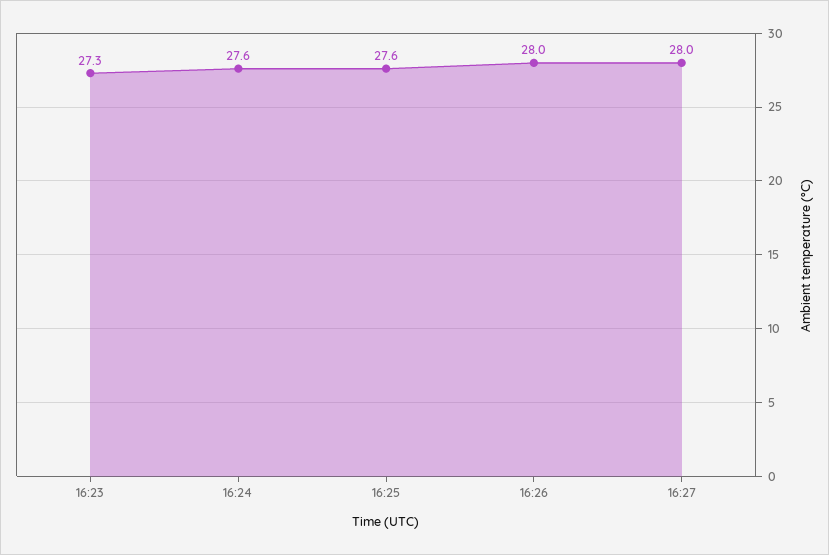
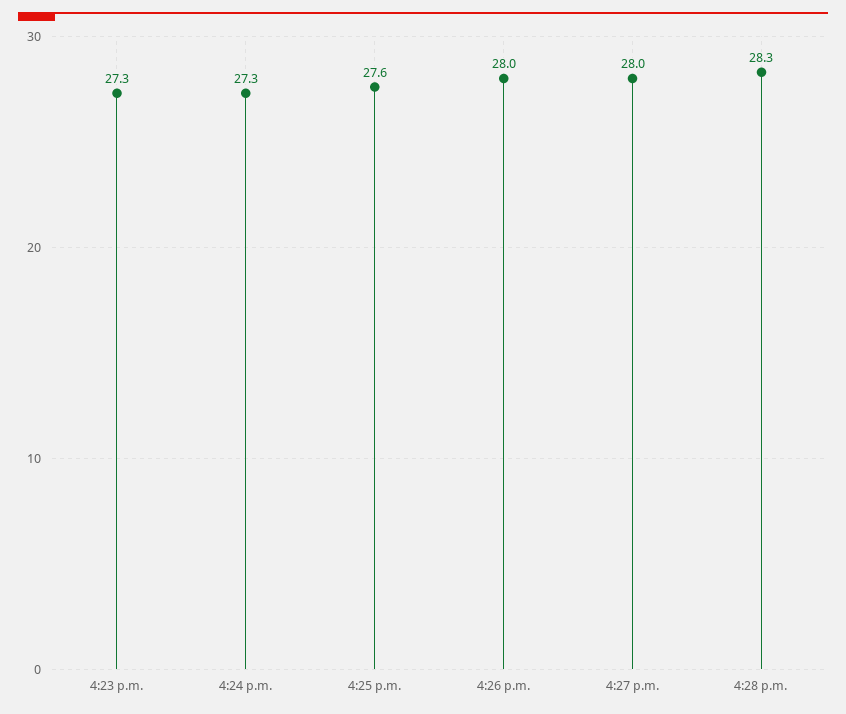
16:24: 27.6 -> 27.3
4:28 p.m.: none -> 28.3

